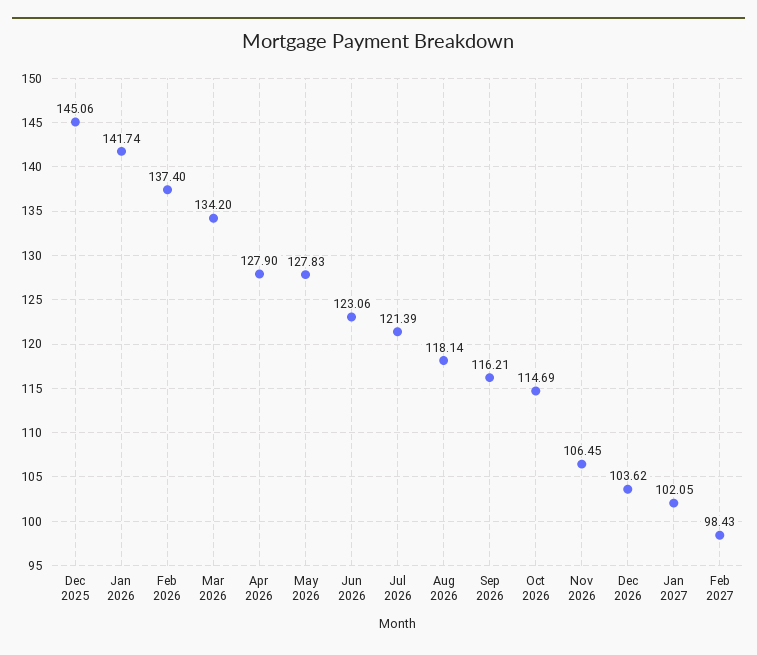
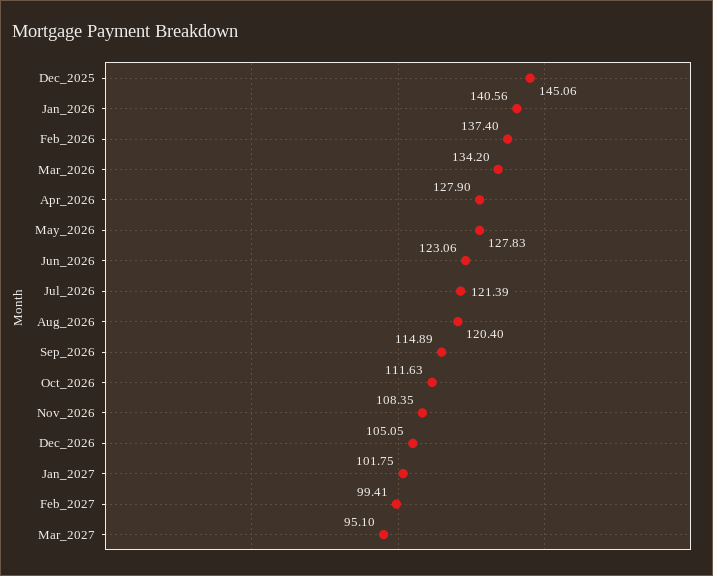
Jan 2026: 141.74 -> 140.56
Aug 2026: 118.14 -> 120.4
Sep 2026: 116.21 -> 114.89
Oct 2026: 114.69 -> 111.63
Nov 2026: 106.45 -> 108.35
Dec 2026: 103.62 -> 105.05
Jan 2027: 102.05 -> 101.75
Feb 2027: 98.43 -> 99.41
Mar_2027: none -> 95.1

